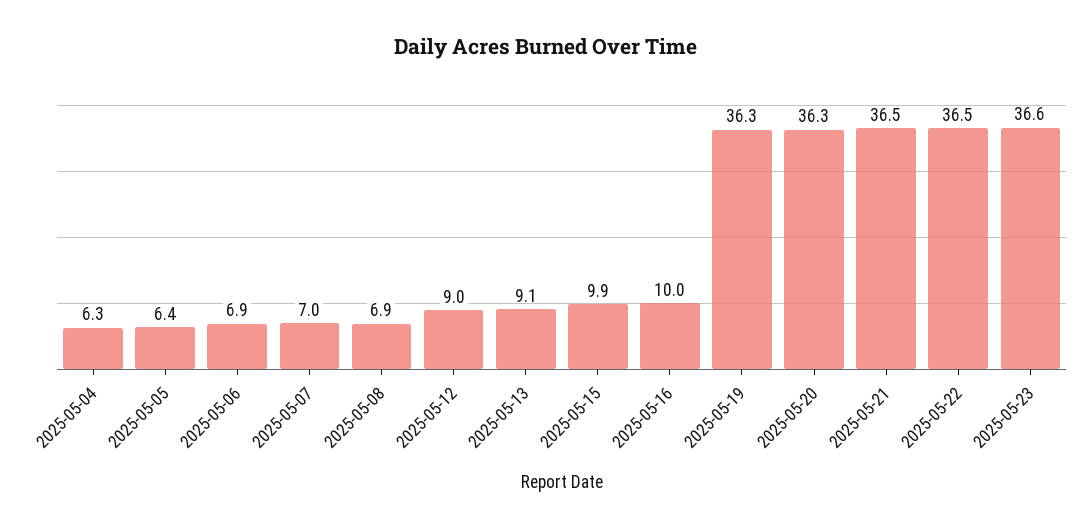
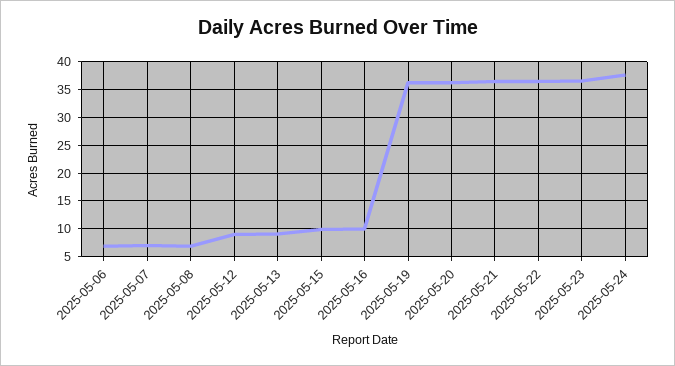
2025-05-04: 6.3 -> none
2025-05-05: 6.4 -> none
2025-05-24: none -> 37.5

